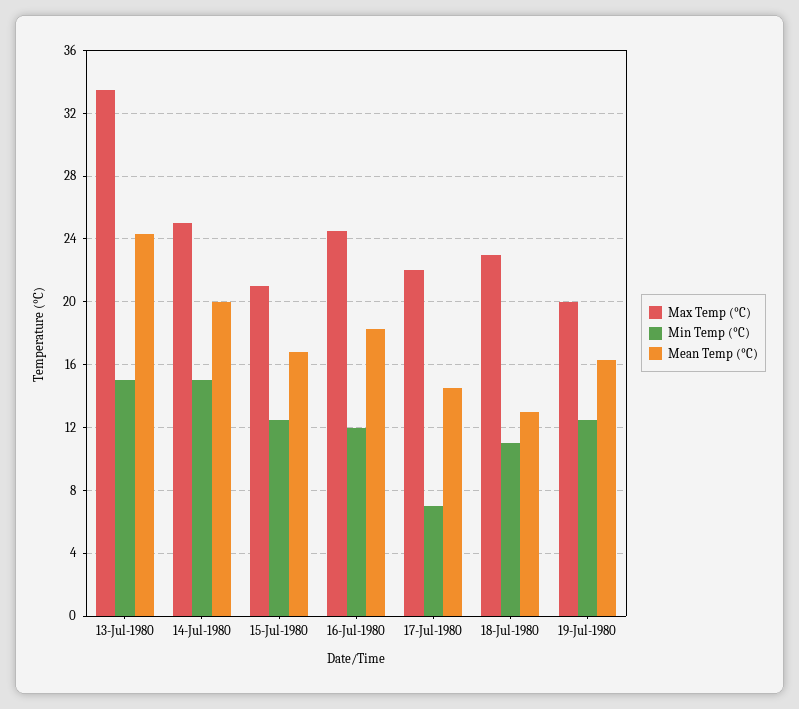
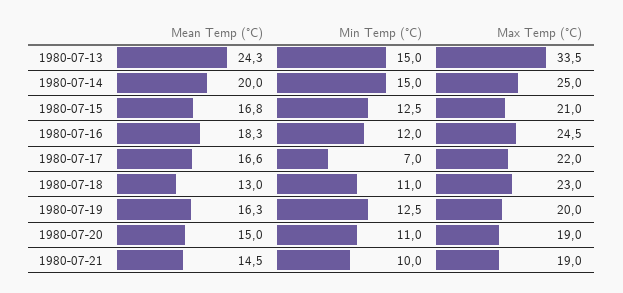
Mean Temp (°C), 17-Jul-1980: 14.5 -> 16.6
Mean Temp (°C), 1980-07-20: none -> 15
Min Temp (°C), 1980-07-20: none -> 11
Max Temp (°C), 1980-07-20: none -> 19
Mean Temp (°C), 1980-07-21: none -> 14.5
Min Temp (°C), 1980-07-21: none -> 10
Max Temp (°C), 1980-07-21: none -> 19

